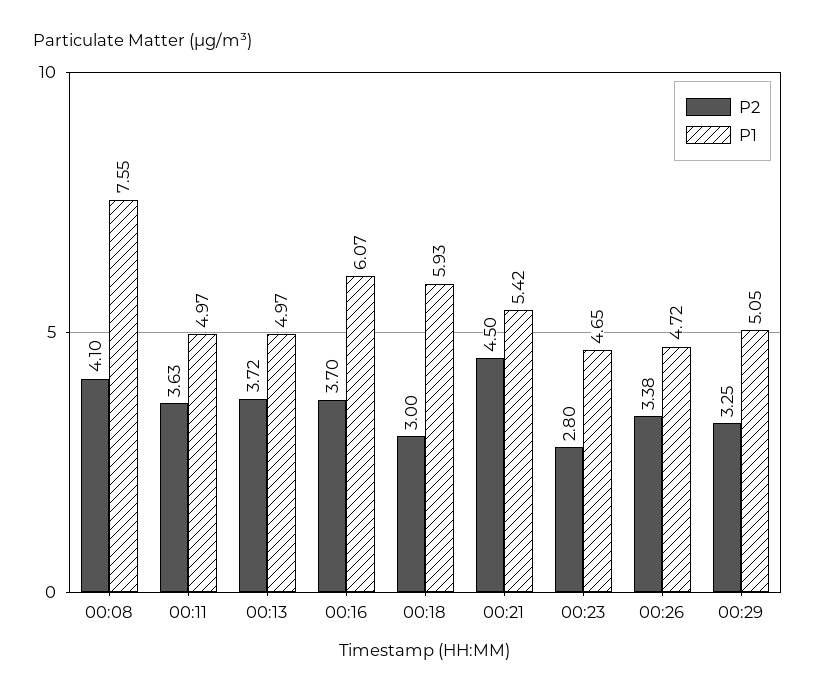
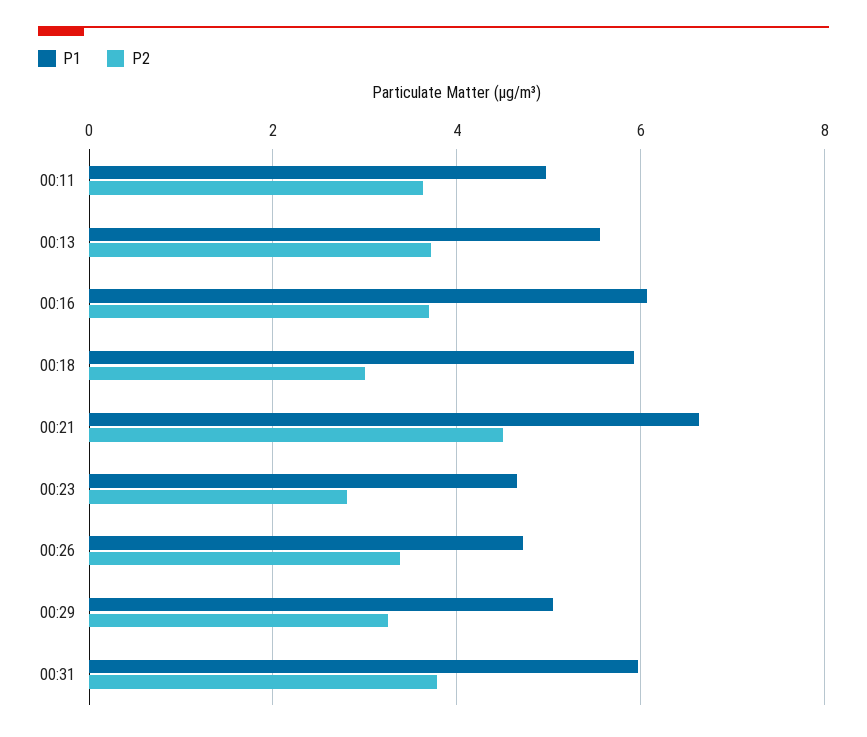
P2, 00:08: 4.1 -> none
P1, 00:08: 7.55 -> none
P1, 00:13: 4.97 -> 5.6
P1, 00:21: 5.42 -> 6.6
P1, 00:31: none -> 6
P2, 00:31: none -> 3.8

